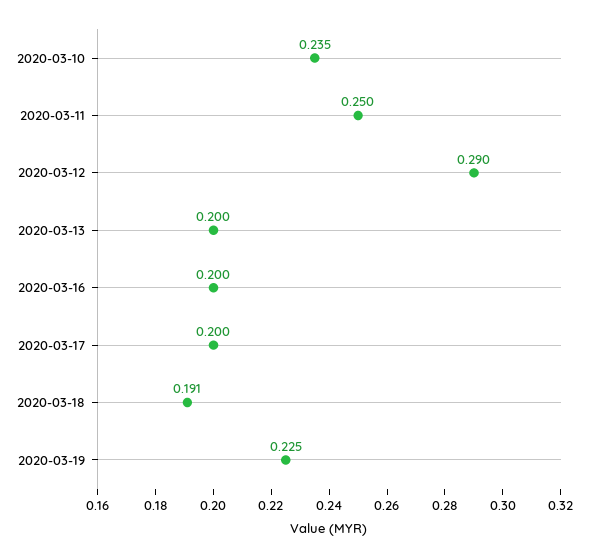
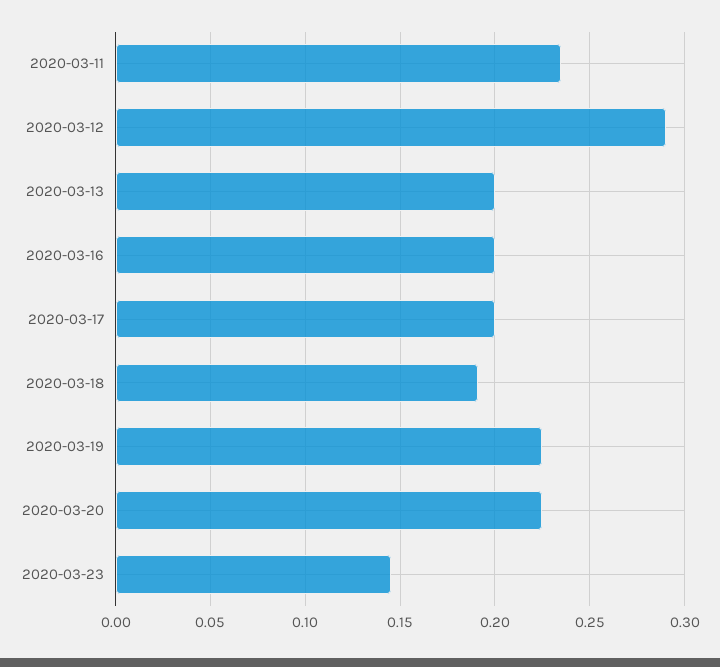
2020-03-10: 0.235 -> none
2020-03-11: 0.25 -> 0.235
2020-03-20: none -> 0.225
2020-03-23: none -> 0.145

